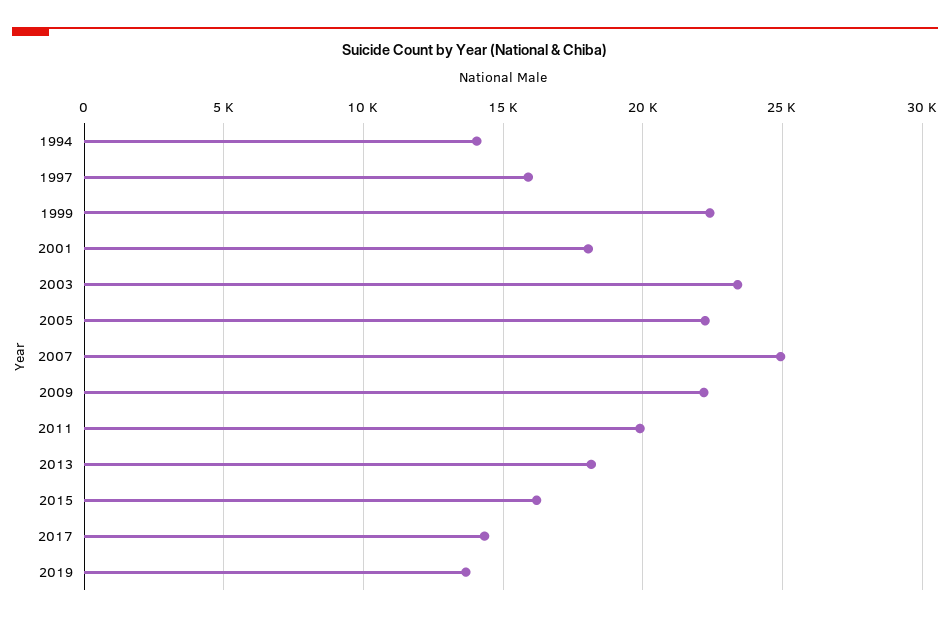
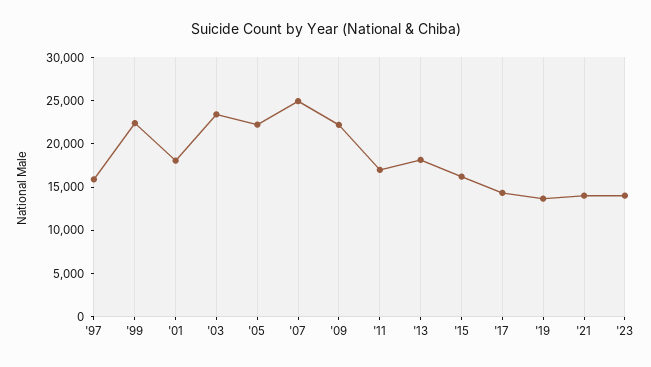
1994: 14000 -> none
2011: 20000 -> 17000
'21: none -> 14000
'23: none -> 14000

